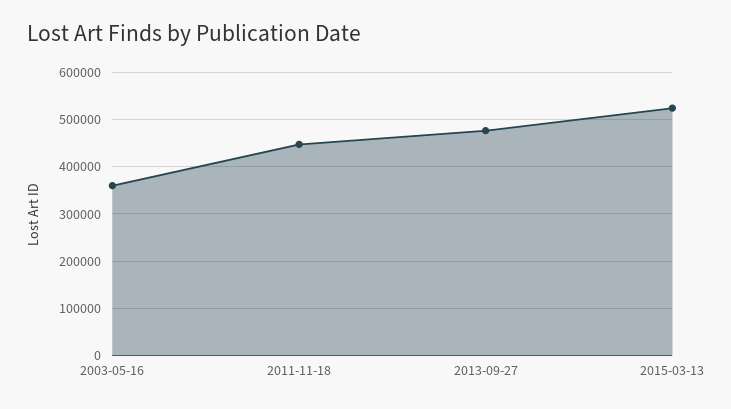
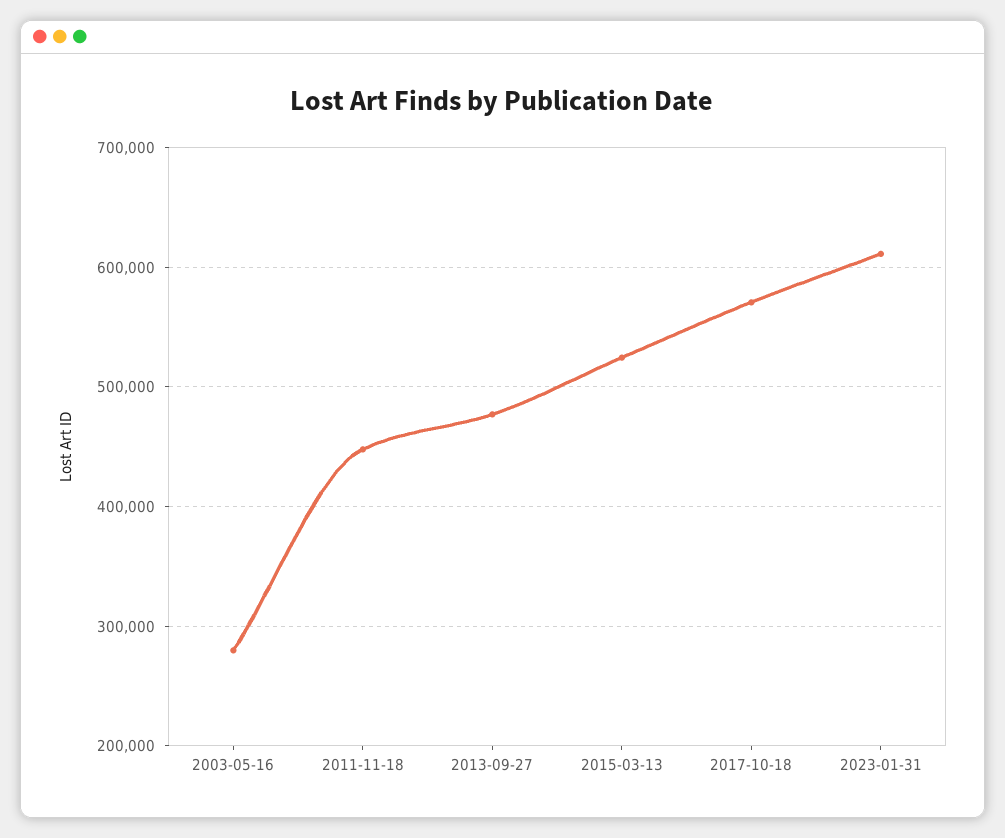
2003-05-16: 360000 -> 280000
2017-10-18: none -> 570000
2023-01-31: none -> 610000

